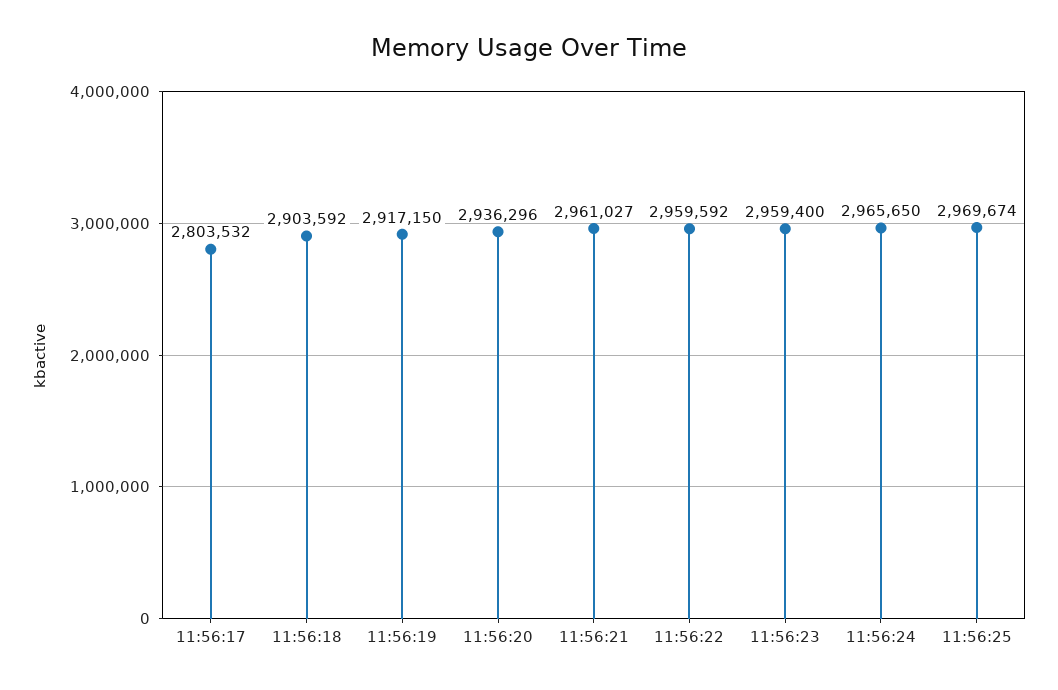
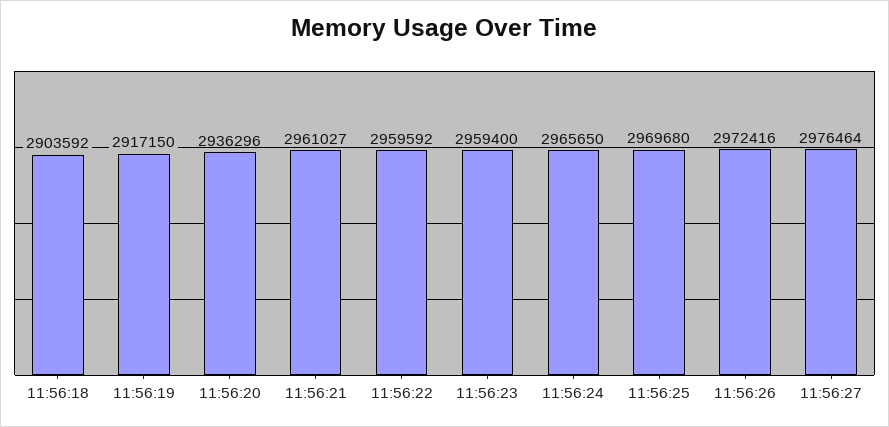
11:56:17: 2803532 -> none
11:56:25: 2969674 -> 2969680
11:56:26: none -> 2972416
11:56:27: none -> 2976464

